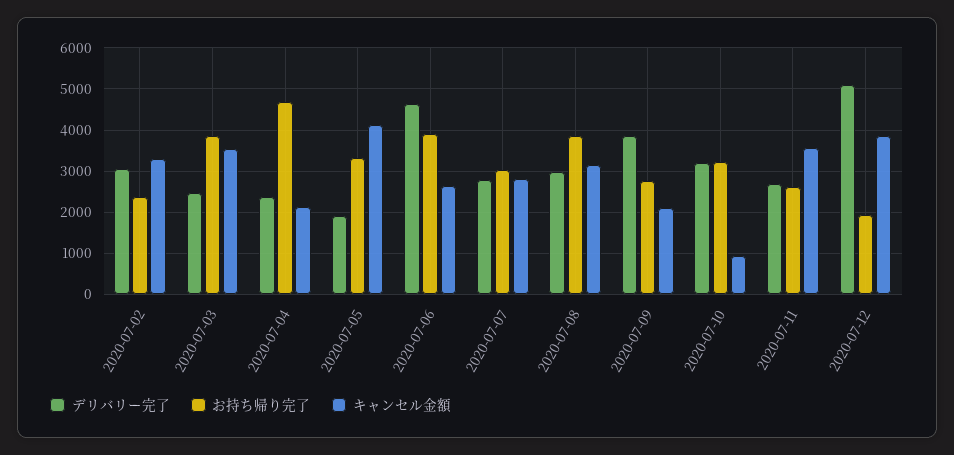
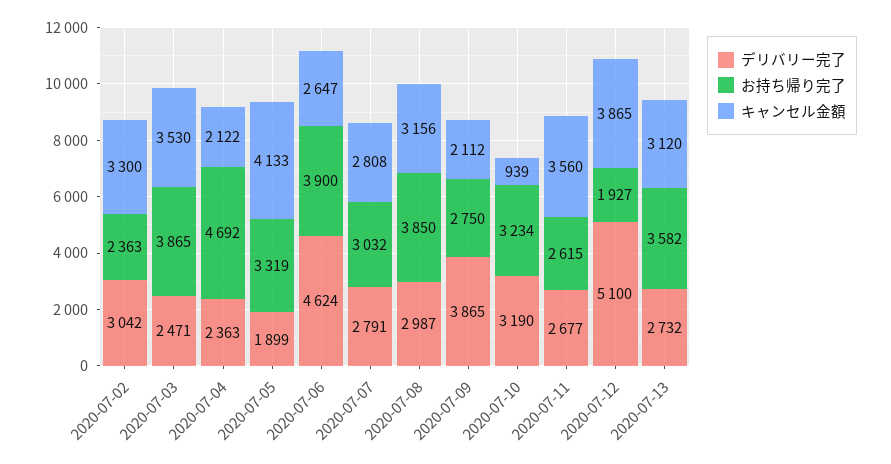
デリバリー完了, 2020-07-13: none -> 2732
お持ち帰り完了, 2020-07-13: none -> 3582
キャンセル金額, 2020-07-13: none -> 3120

